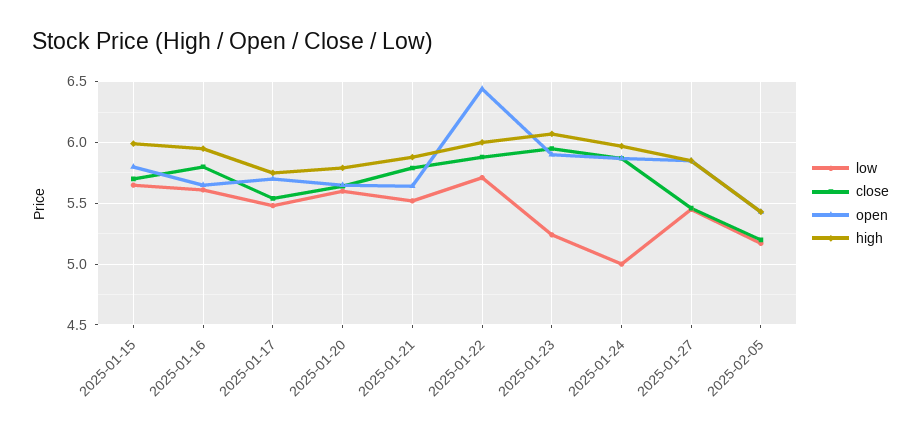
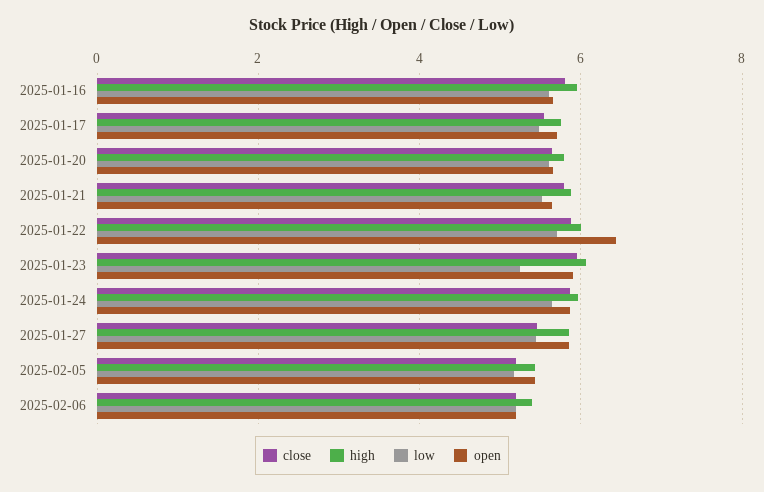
low, 2025-01-15: 5.65 -> none
close, 2025-01-15: 5.7 -> none
open, 2025-01-15: 5.8 -> none
high, 2025-01-15: 6 -> none
low, 2025-01-24: 5 -> 5.6
close, 2025-02-06: none -> 5.2
high, 2025-02-06: none -> 5.4
low, 2025-02-06: none -> 5.2
open, 2025-02-06: none -> 5.2

